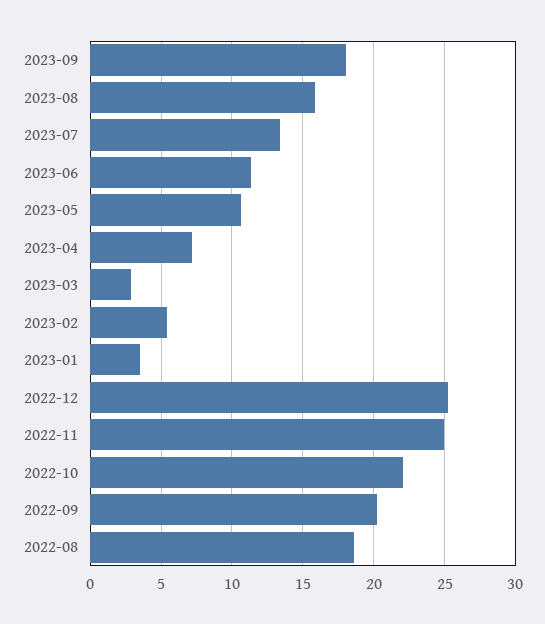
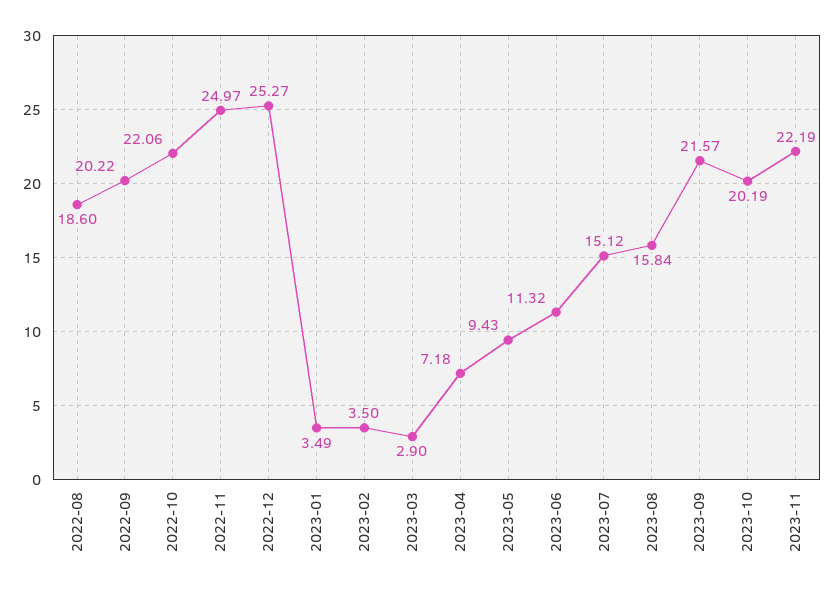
2023-09: 18 -> 21.57
2023-07: 13.5 -> 15.12
2023-05: 10.5 -> 9.43
2023-02: 5.5 -> 3.5
2023-10: none -> 20.19
2023-11: none -> 22.19

